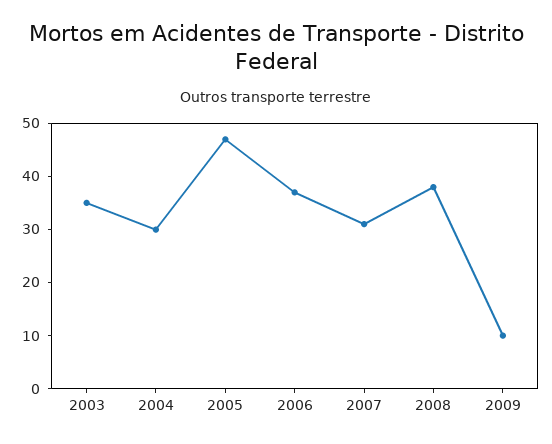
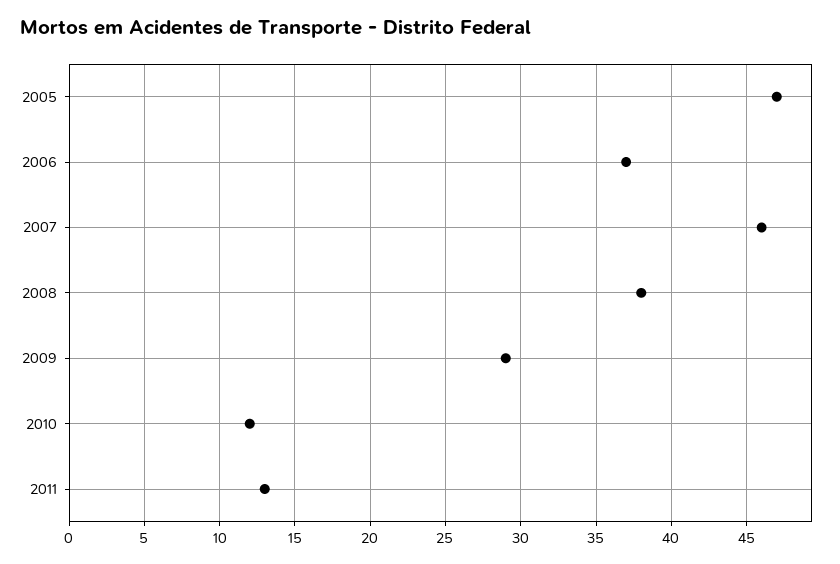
2003: 35 -> none
2004: 30 -> none
2007: 30 -> 46
2009: 10 -> 29
2010: none -> 12
2011: none -> 13

